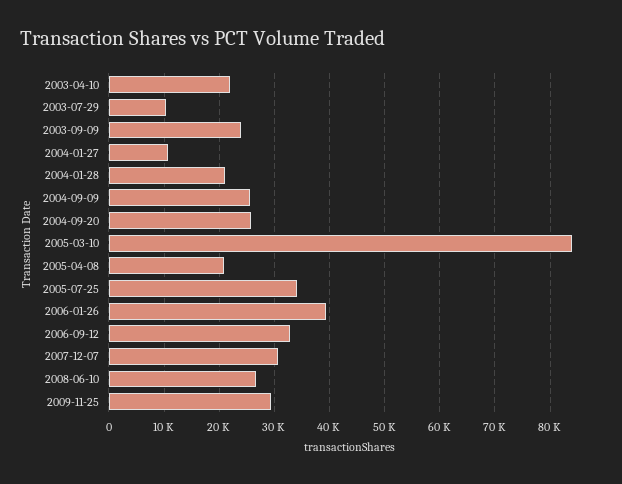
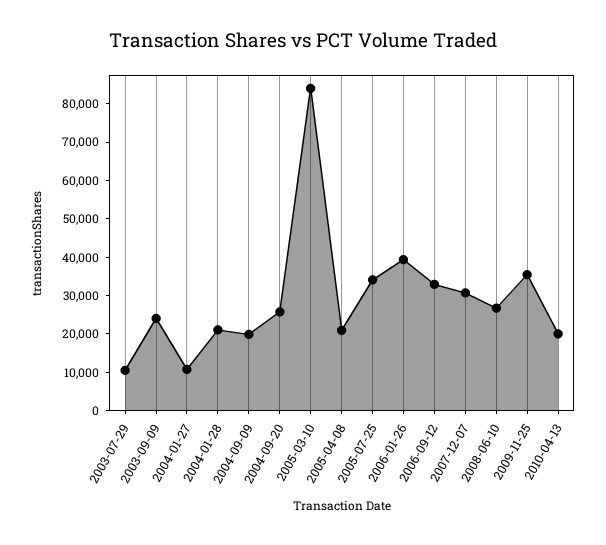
2003-04-10: 22000 -> none
2004-09-09: 26000 -> 20000
2009-11-25: 30000 -> 35000
2010-04-13: none -> 20000

